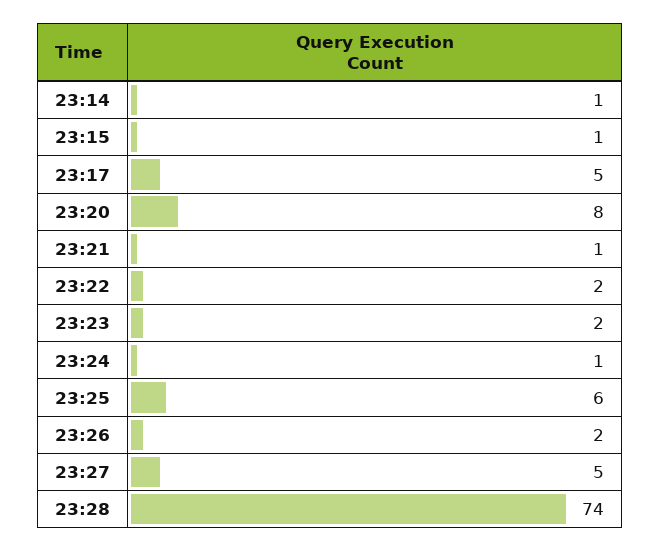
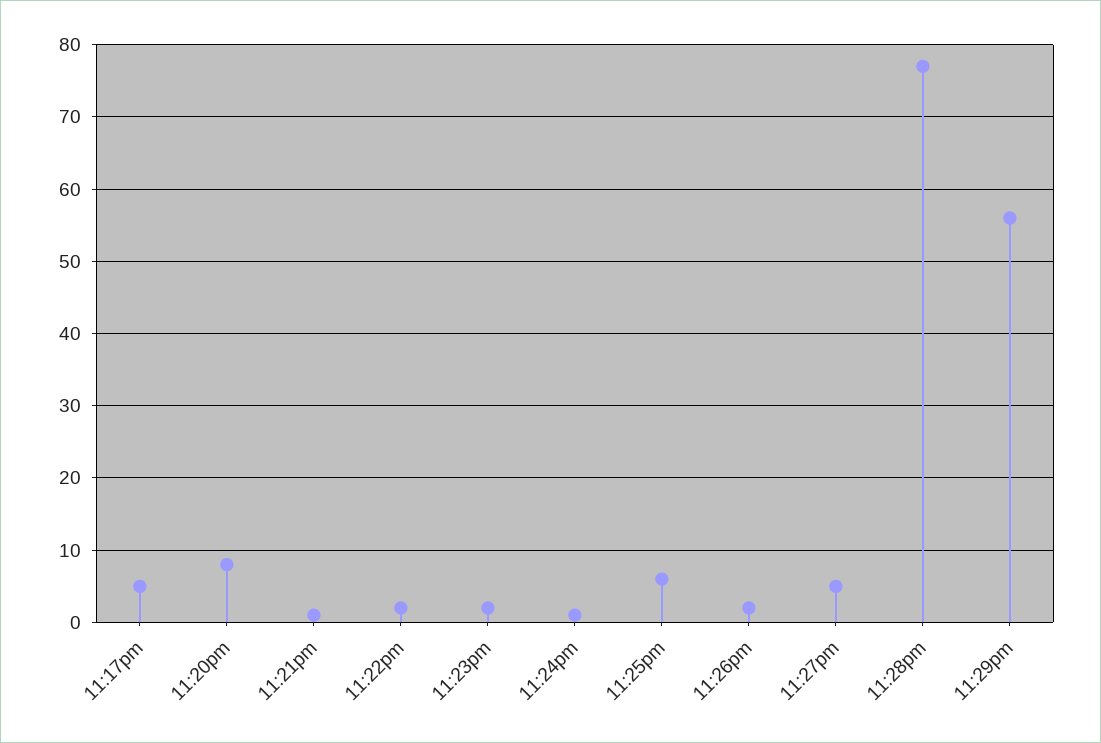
23:14: 1 -> none
23:15: 1 -> none
23:28: 74 -> 77
11:29pm: none -> 56

